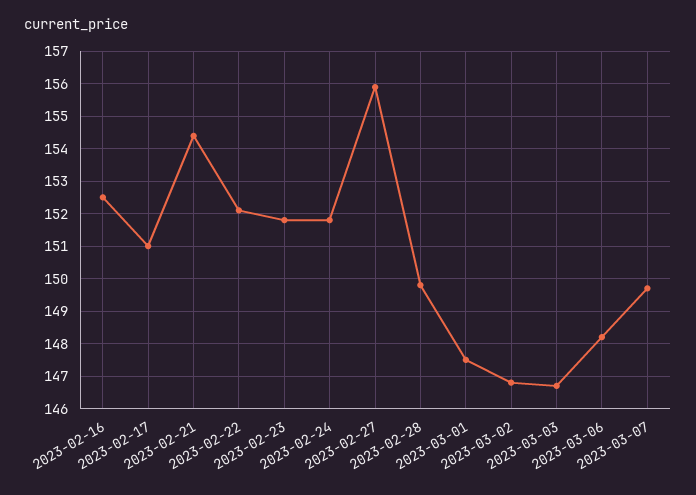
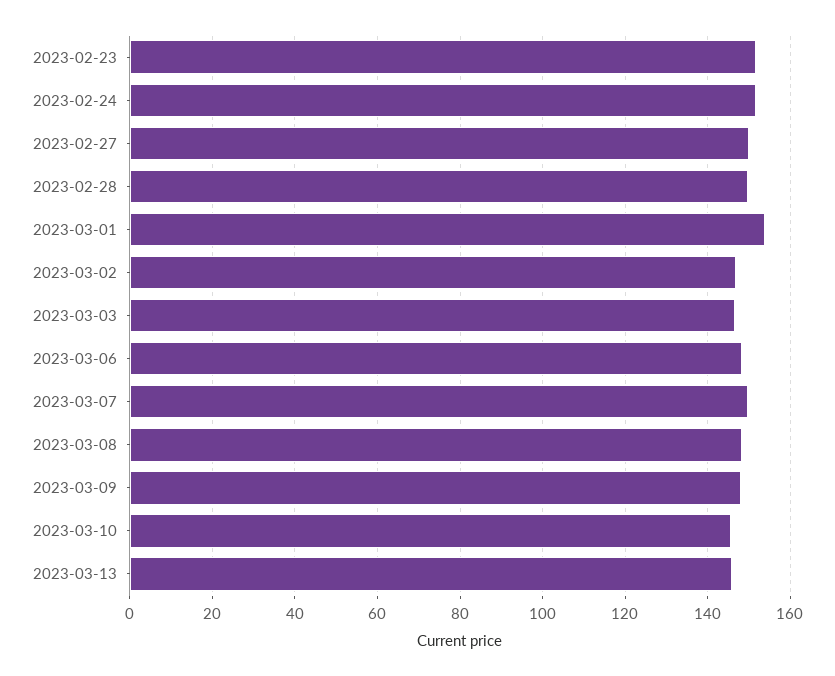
2023-02-16: 152.5 -> none
2023-02-17: 151 -> none
2023-02-21: 154.5 -> none
2023-02-22: 152 -> none
2023-02-27: 156 -> 150
2023-03-01: 147.5 -> 154
2023-03-08: none -> 148
2023-03-09: none -> 148
2023-03-10: none -> 146
2023-03-13: none -> 146

